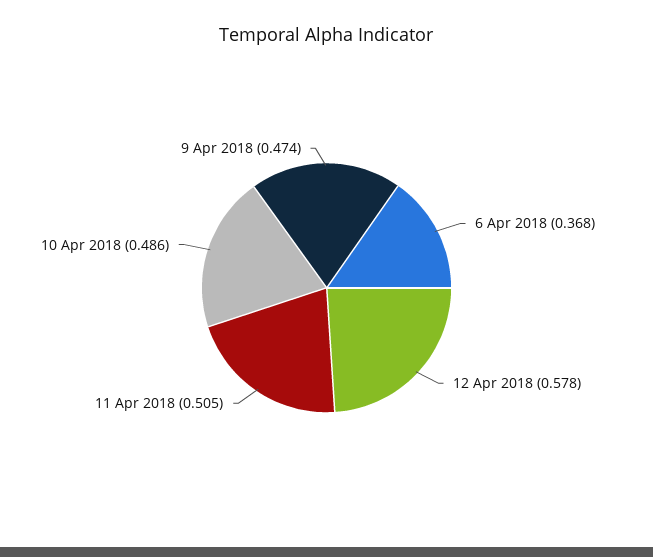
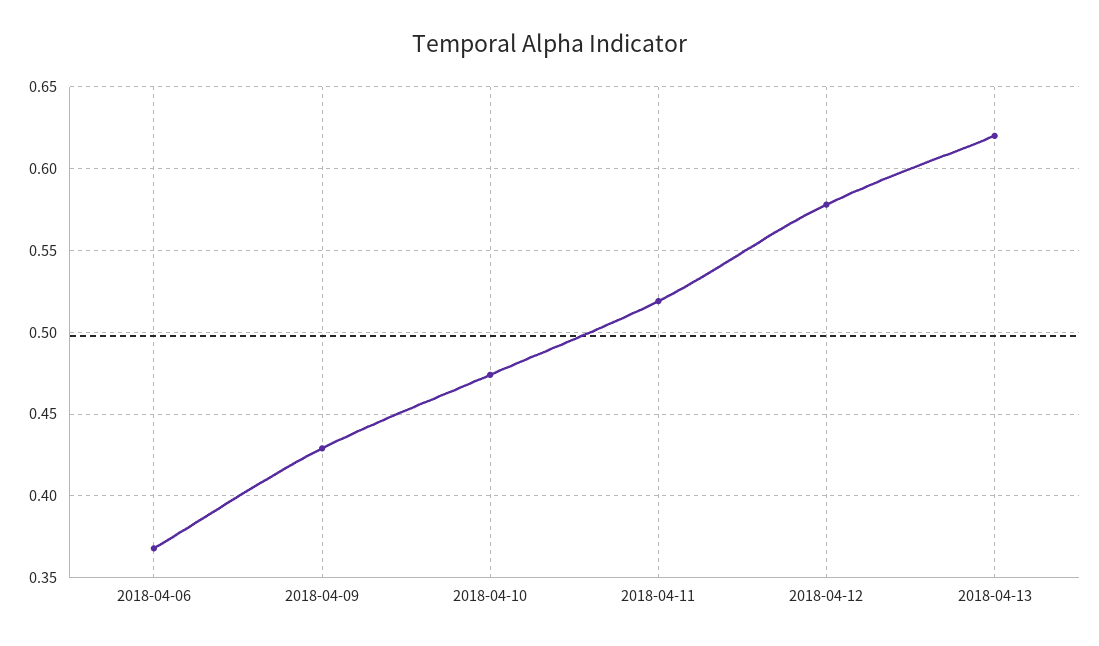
11 Apr 2018: 0.505 -> 0.52
10 Apr 2018: 0.486 -> 0.475
9 Apr 2018: 0.474 -> 0.43
2018-04-13: none -> 0.62

